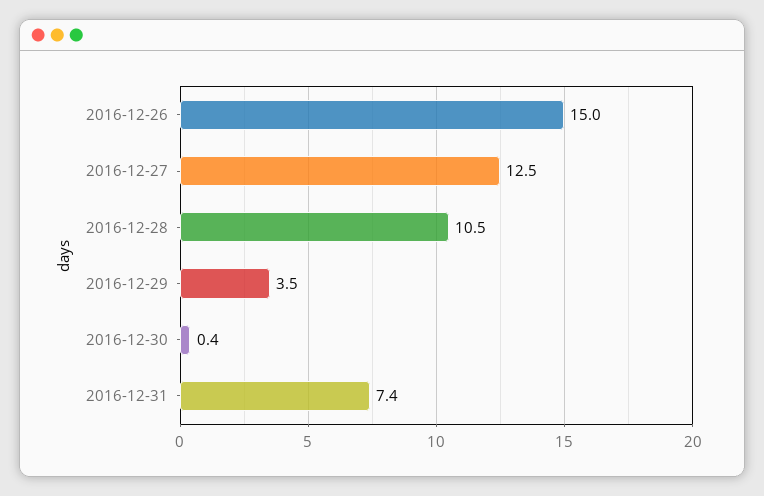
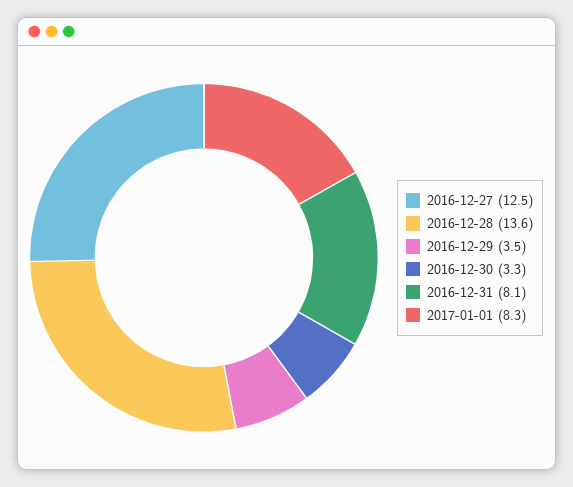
2016-12-26: 15 -> none
2016-12-28: 10.5 -> 13.6
2016-12-30: 0.4 -> 3.3
2016-12-31: 7.4 -> 8.1
2017-01-01: none -> 8.3

